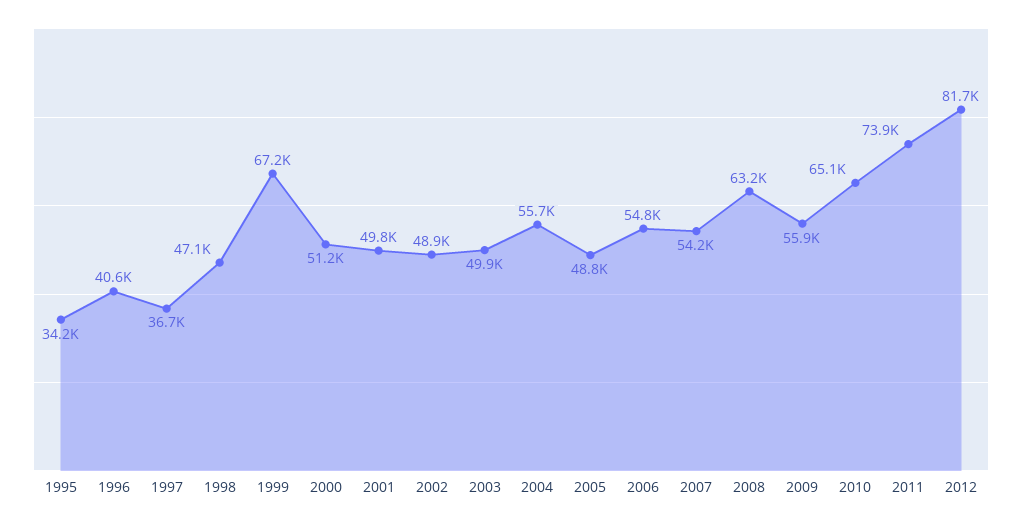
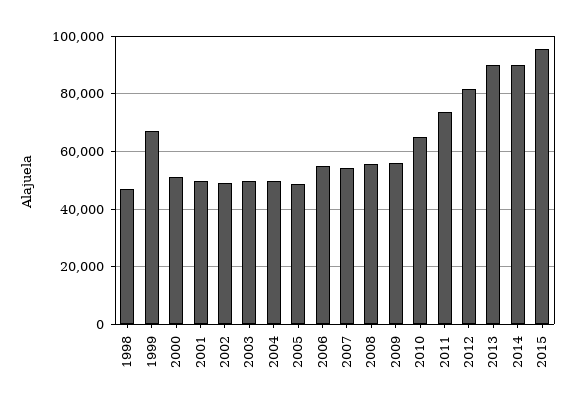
1995: 34200 -> none
1996: 40600 -> none
1997: 36700 -> none
2004: 55700 -> 50000
2008: 63200 -> 55000
2013: none -> 90000
2014: none -> 90000
2015: none -> 95000

